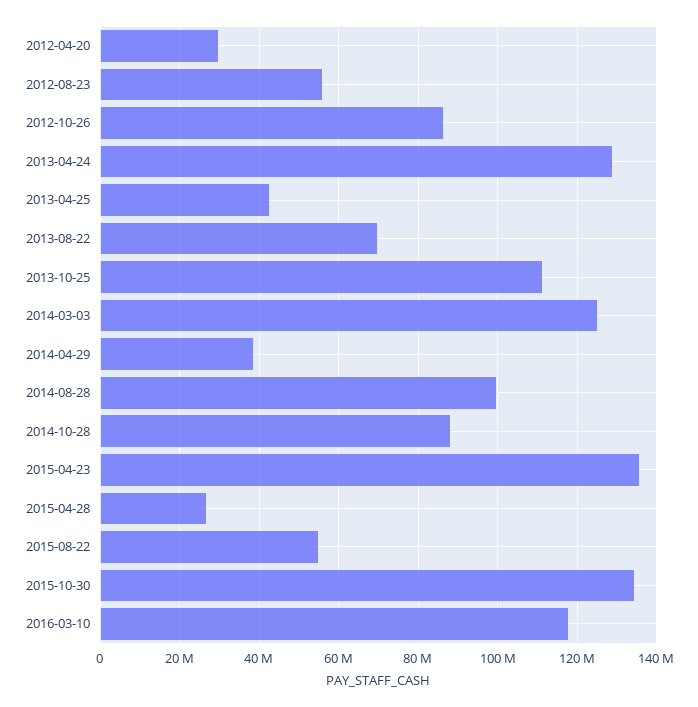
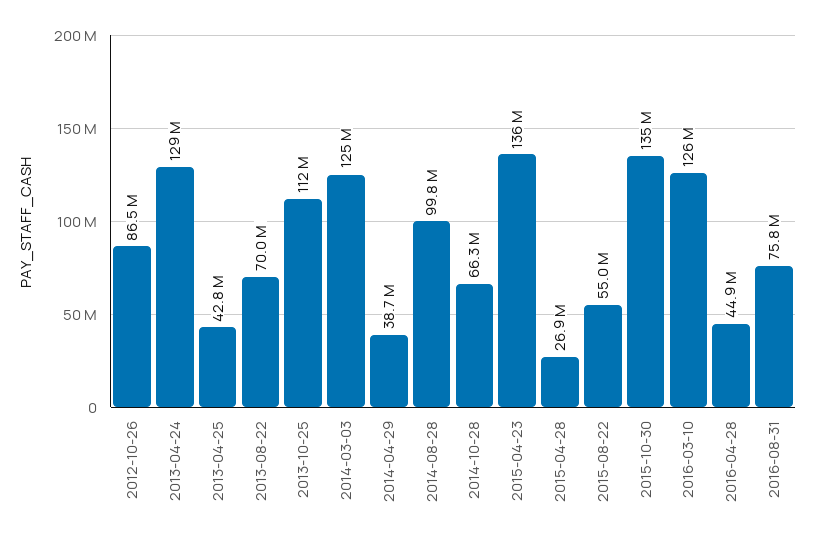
2012-04-20: 30000000 -> none
2012-08-23: 56000000 -> none
2014-10-28: 88000000 -> 66300000
2016-03-10: 118000000 -> 126000000
2016-04-28: none -> 44900000
2016-08-31: none -> 75800000

